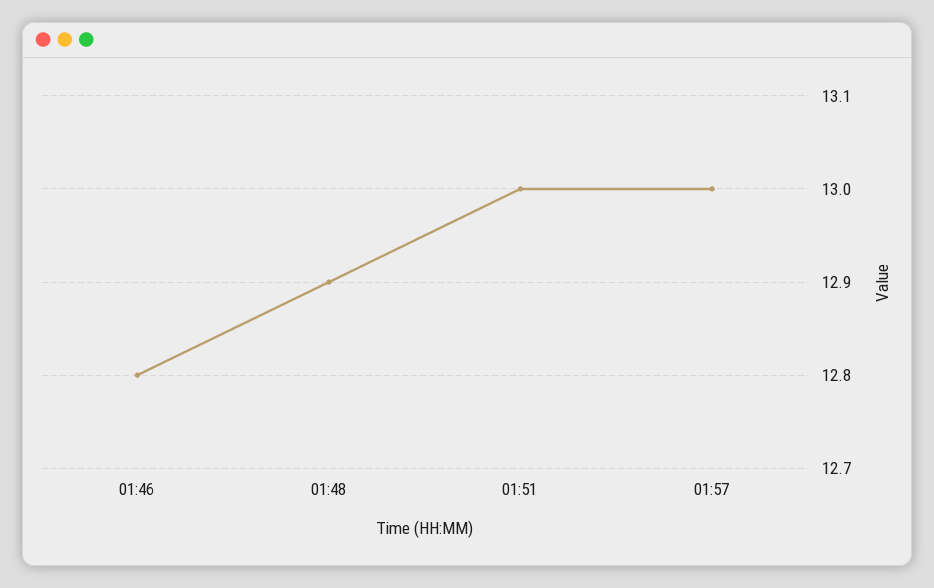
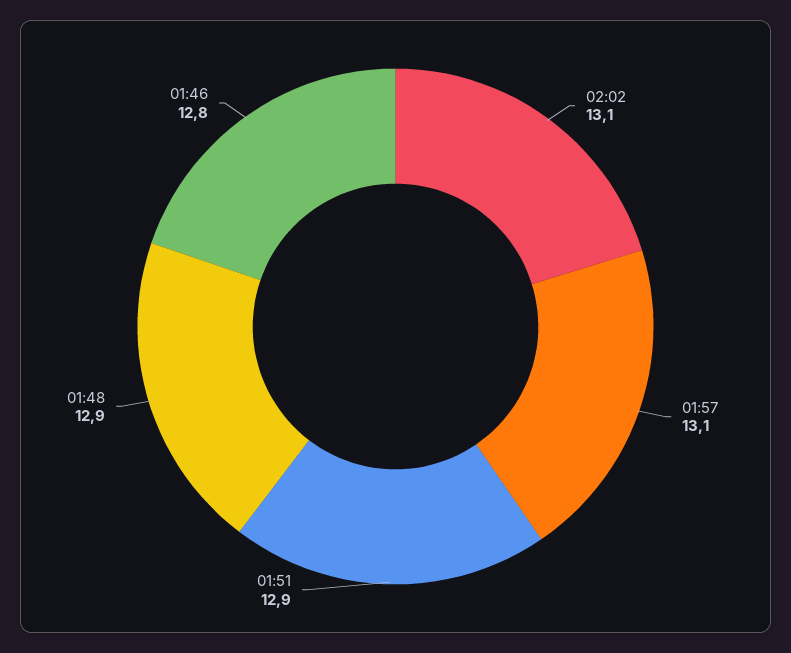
01:51: 13 -> 12.9
01:57: 13 -> 13.1
02:02: none -> 13.1

